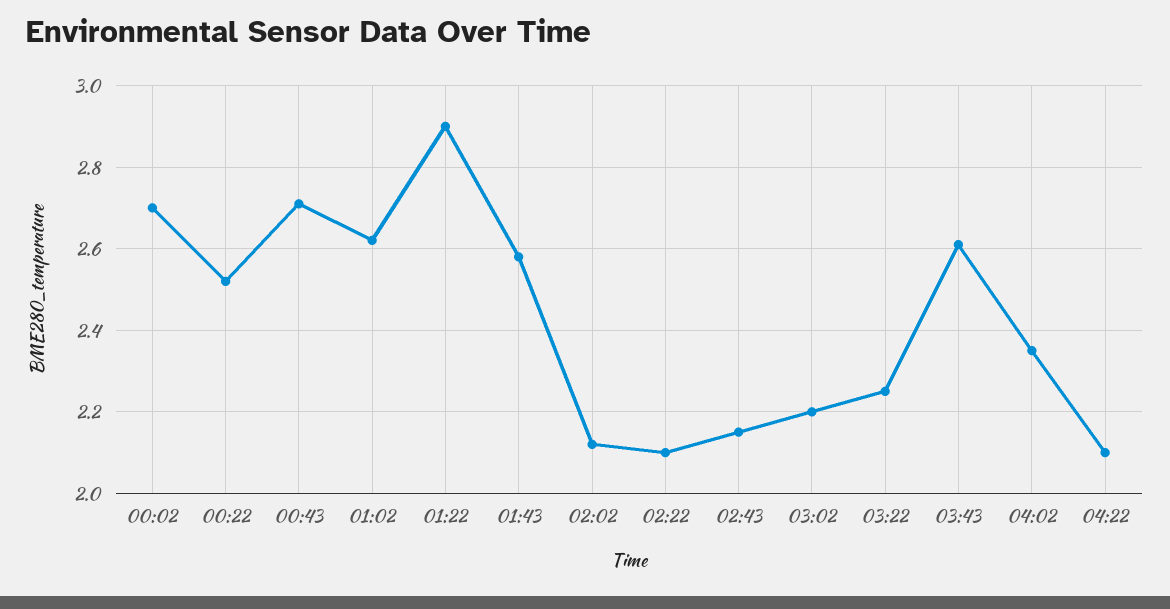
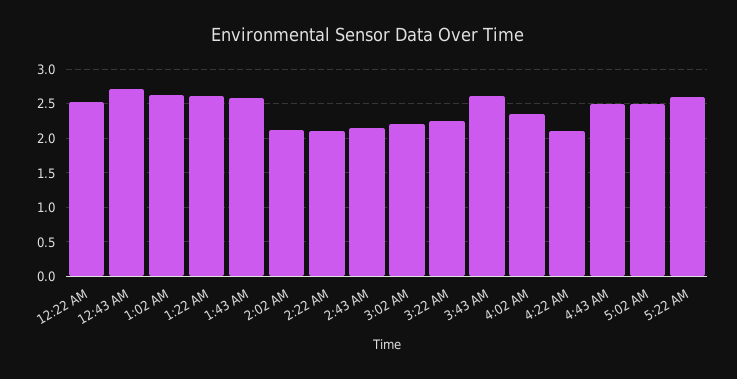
00:02: 2.7 -> none
01:22: 2.9 -> 2.6
4:43 AM: none -> 2.5
5:02 AM: none -> 2.5
5:22 AM: none -> 2.6

